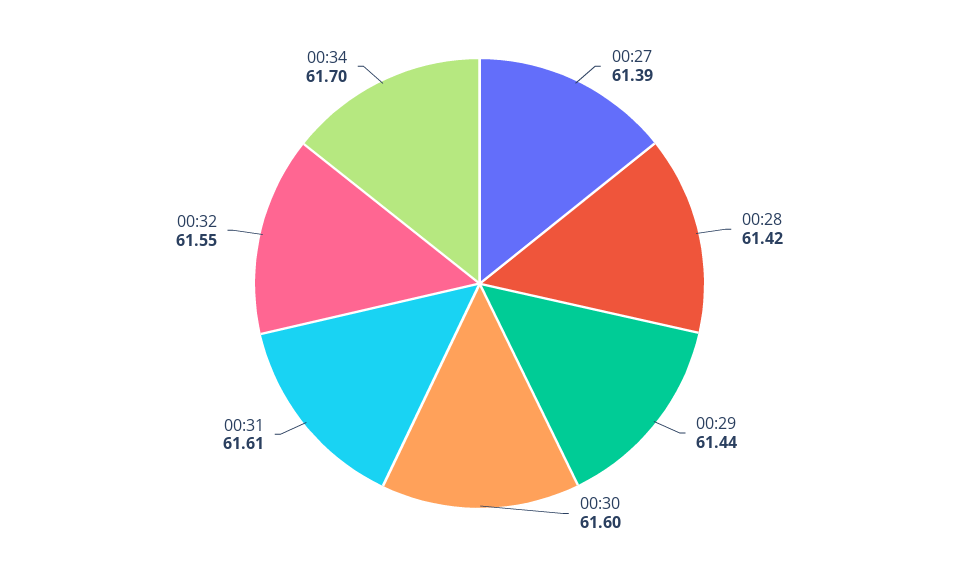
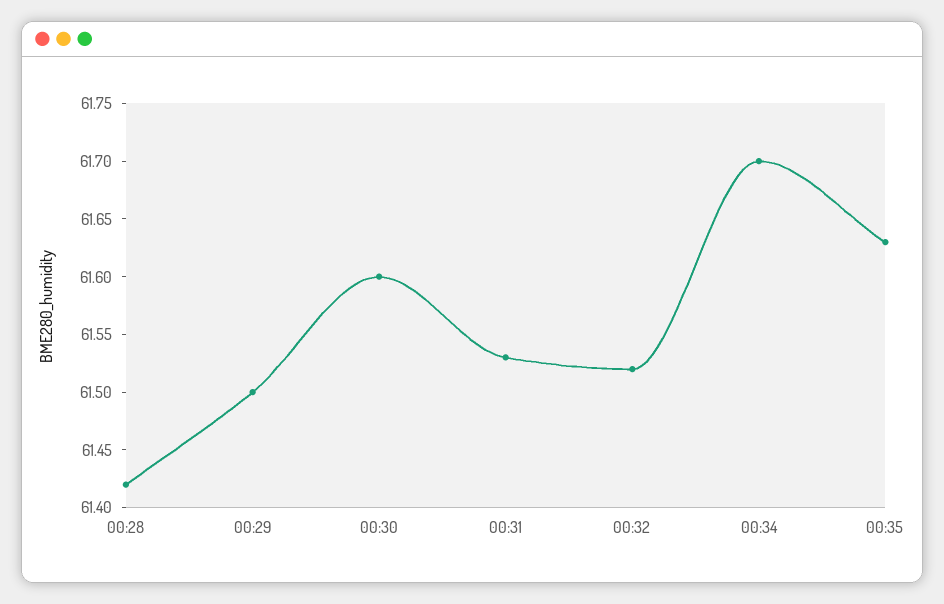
00:27: 61.39 -> none
00:29: 61.44 -> 61.5
00:31: 61.61 -> 61.53
00:32: 61.55 -> 61.52
00:35: none -> 61.63

